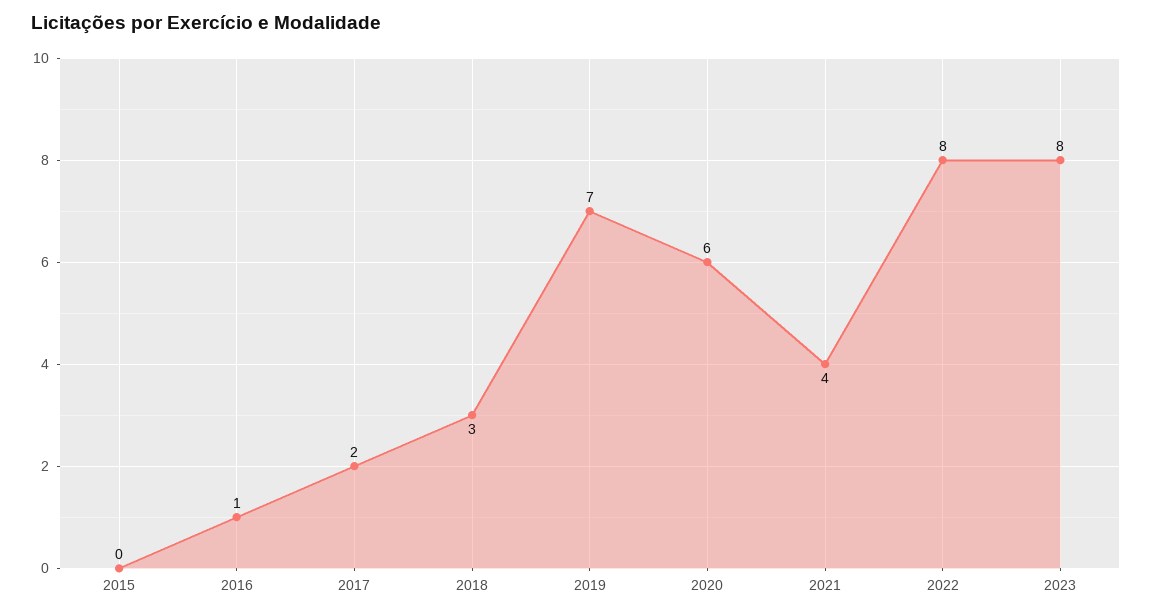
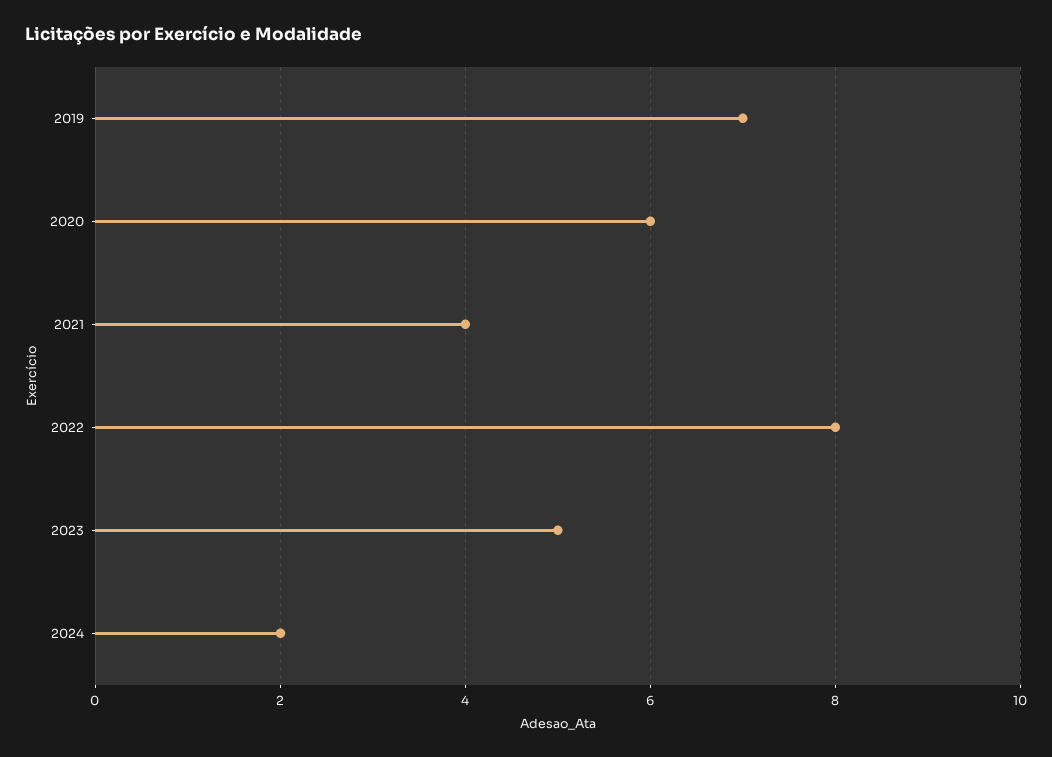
2015: 0 -> none
2016: 1 -> none
2017: 2 -> none
2018: 3 -> none
2023: 8 -> 5
2024: none -> 2

